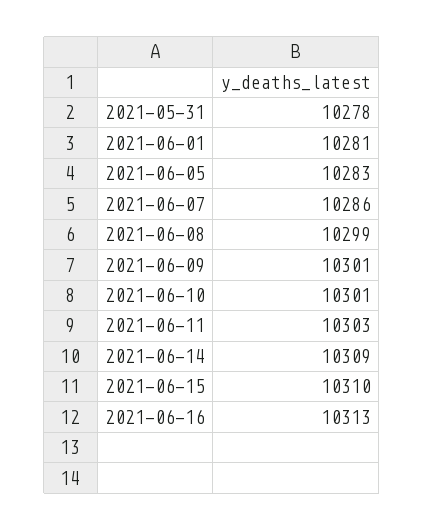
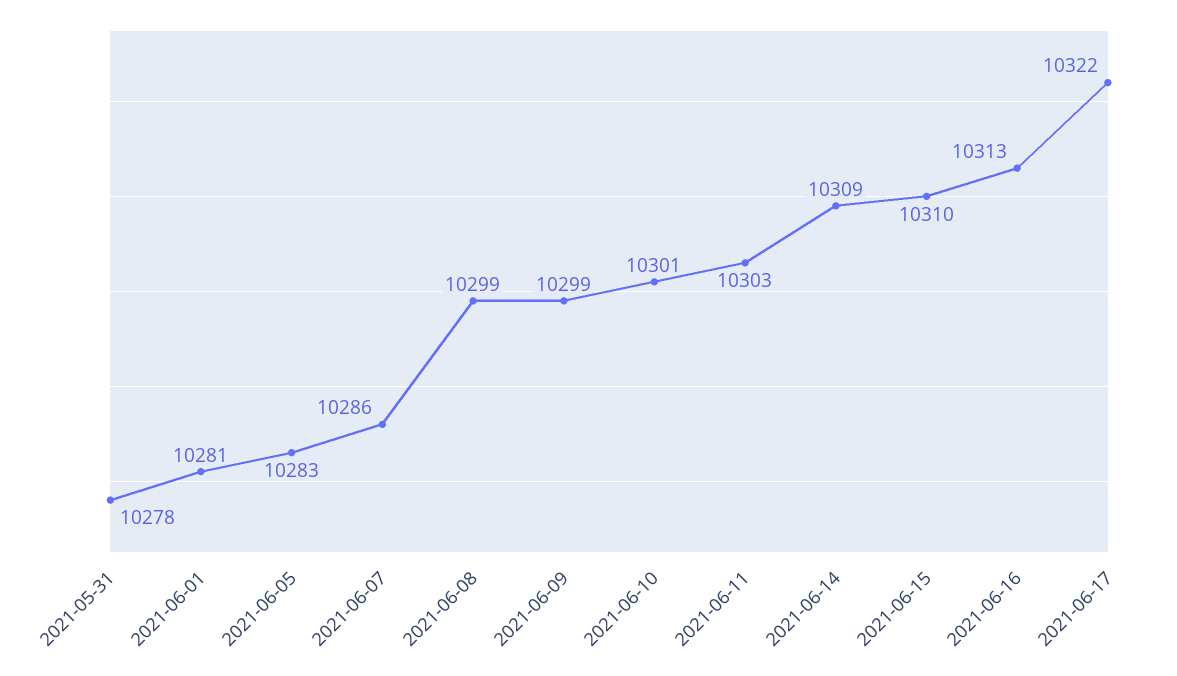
2021-06-09: 10301 -> 10299
2021-06-17: none -> 10322

